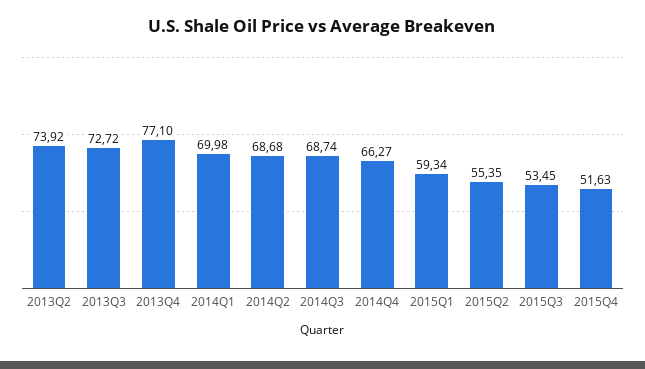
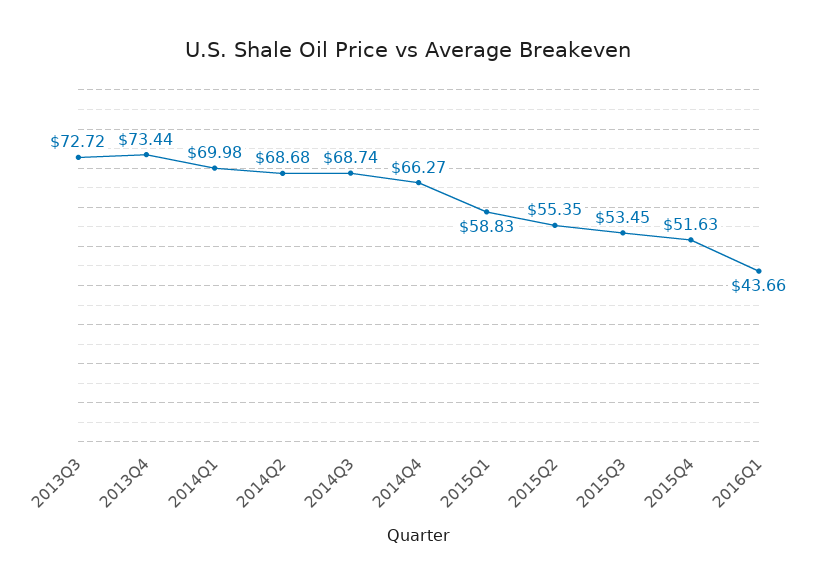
2013Q2: 73.92 -> none
2013Q4: 77.1 -> 73.44
2015Q1: 59.34 -> 58.83
2016Q1: none -> 43.66

